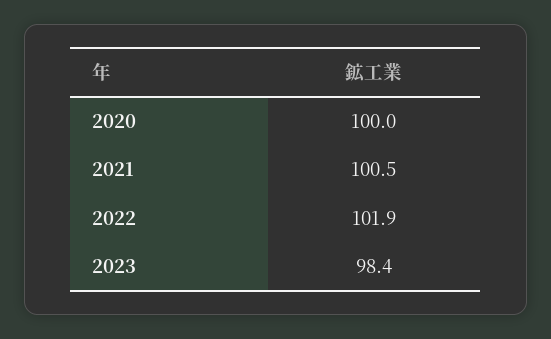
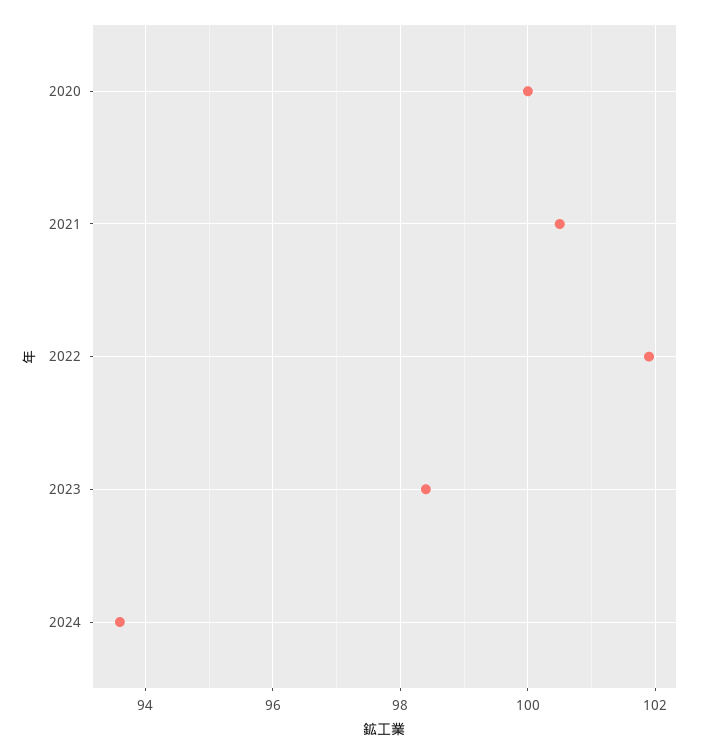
2024: none -> 93.5

